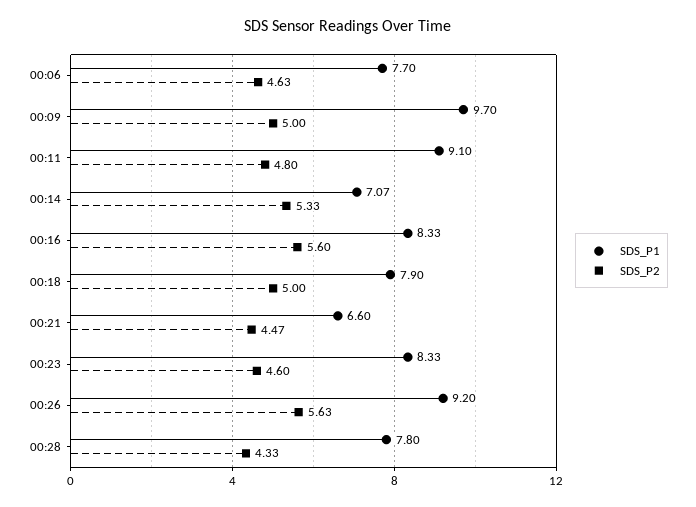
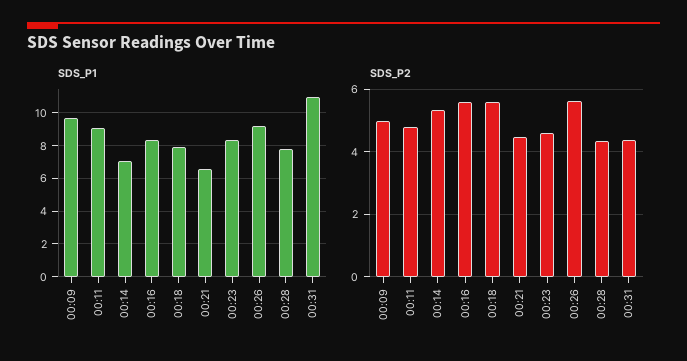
SDS_P1, 00:06: 7.7 -> none
SDS_P2, 00:06: 4.63 -> none
SDS_P2, 00:18: 5 -> 5.6
SDS_P1, 00:31: none -> 11
SDS_P2, 00:31: none -> 4.4

